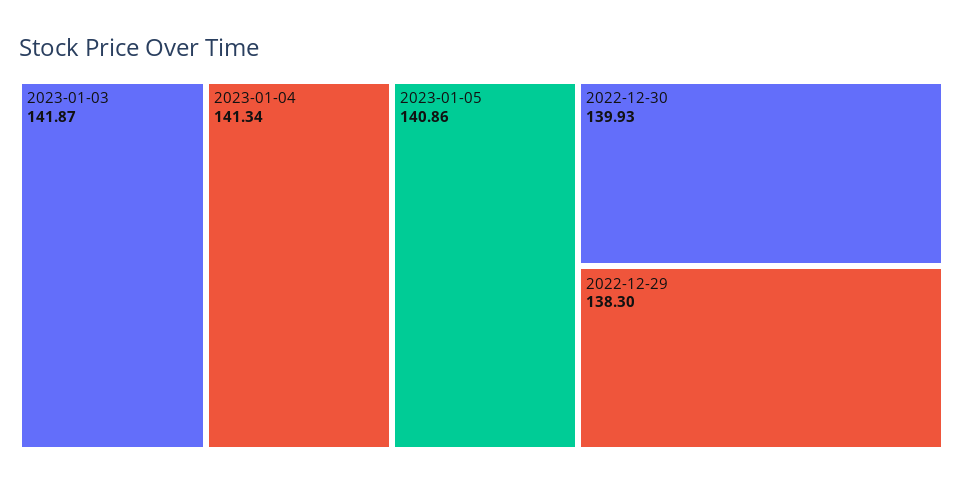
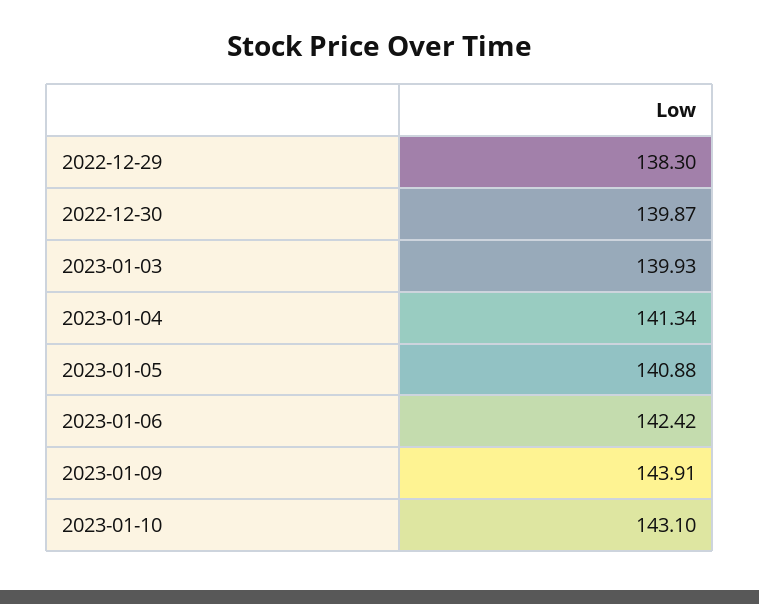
2023-01-03: 141.87 -> 139.93
2023-01-05: 140.86 -> 140.88
2022-12-30: 139.93 -> 139.87
2023-01-06: none -> 142.42
2023-01-09: none -> 143.91
2023-01-10: none -> 143.1

